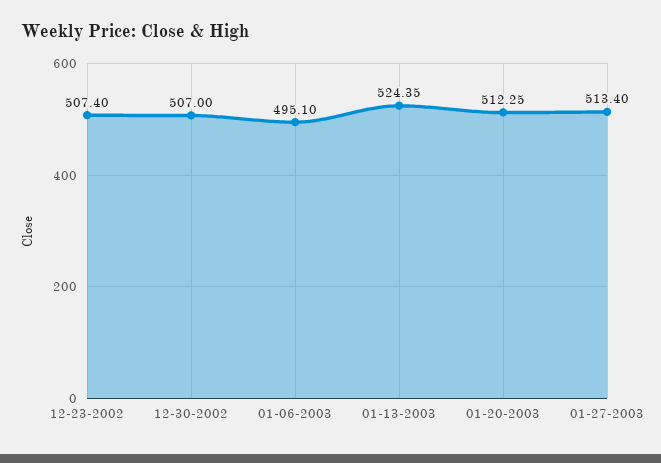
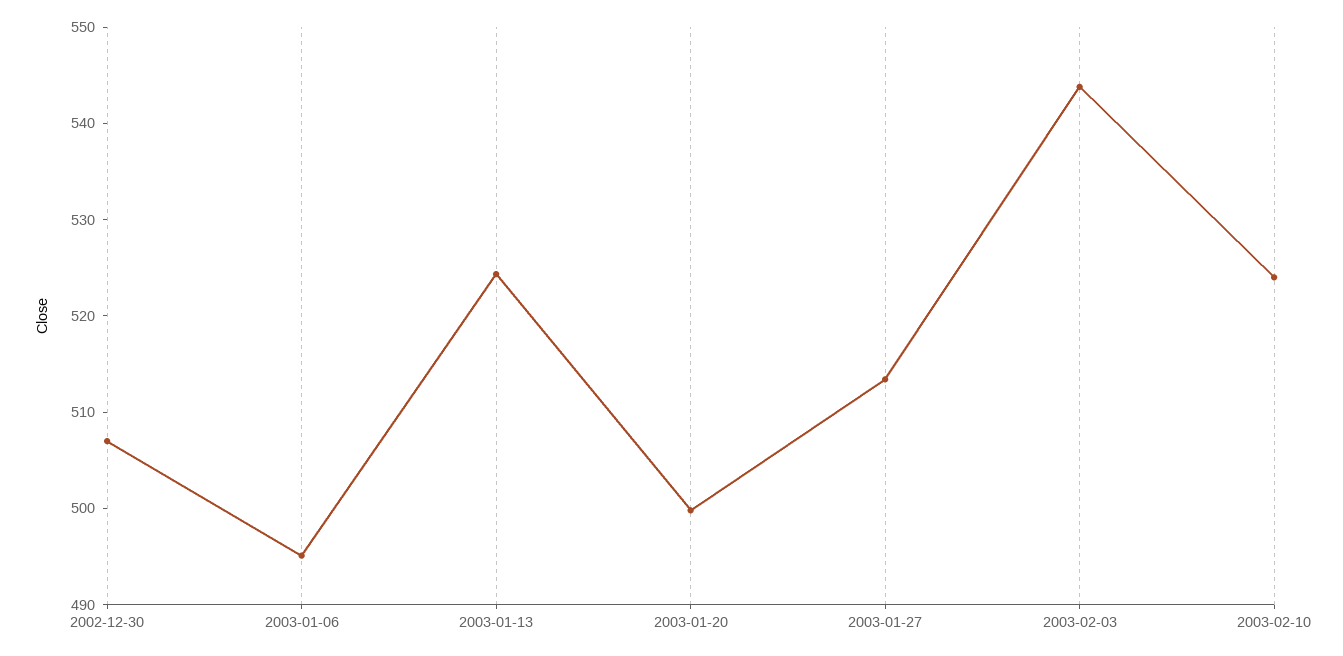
12-23-2002: 507.4 -> none
01-20-2003: 512.25 -> 500
2003-02-03: none -> 544
2003-02-10: none -> 524

